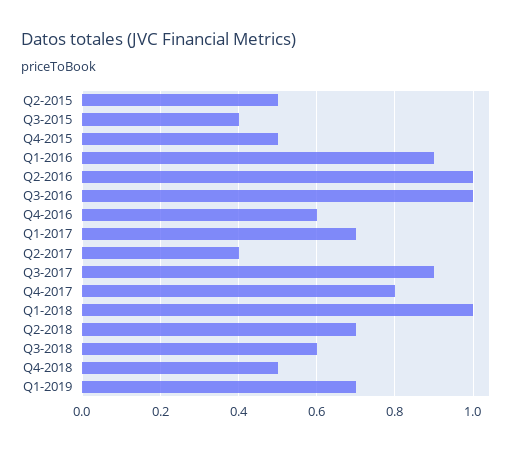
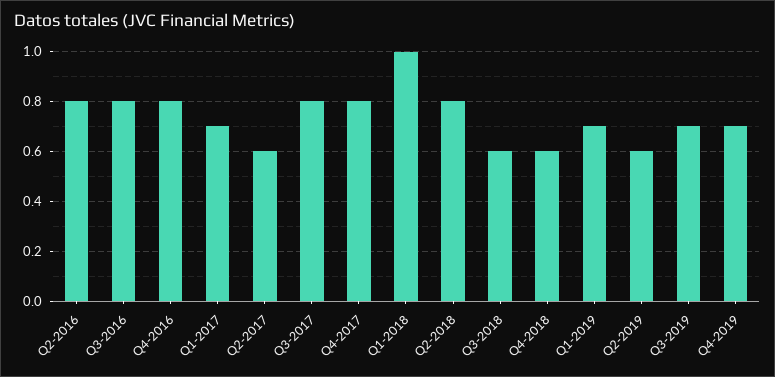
Q2-2015: 0.5 -> none
Q3-2015: 0.4 -> none
Q4-2015: 0.5 -> none
Q1-2016: 0.9 -> none
Q2-2016: 1 -> 0.8
Q3-2016: 1 -> 0.8
Q4-2016: 0.6 -> 0.8
Q2-2017: 0.4 -> 0.6
Q3-2017: 0.9 -> 0.8
Q2-2018: 0.7 -> 0.8
Q4-2018: 0.5 -> 0.6
Q2-2019: none -> 0.6
Q3-2019: none -> 0.7
Q4-2019: none -> 0.7

